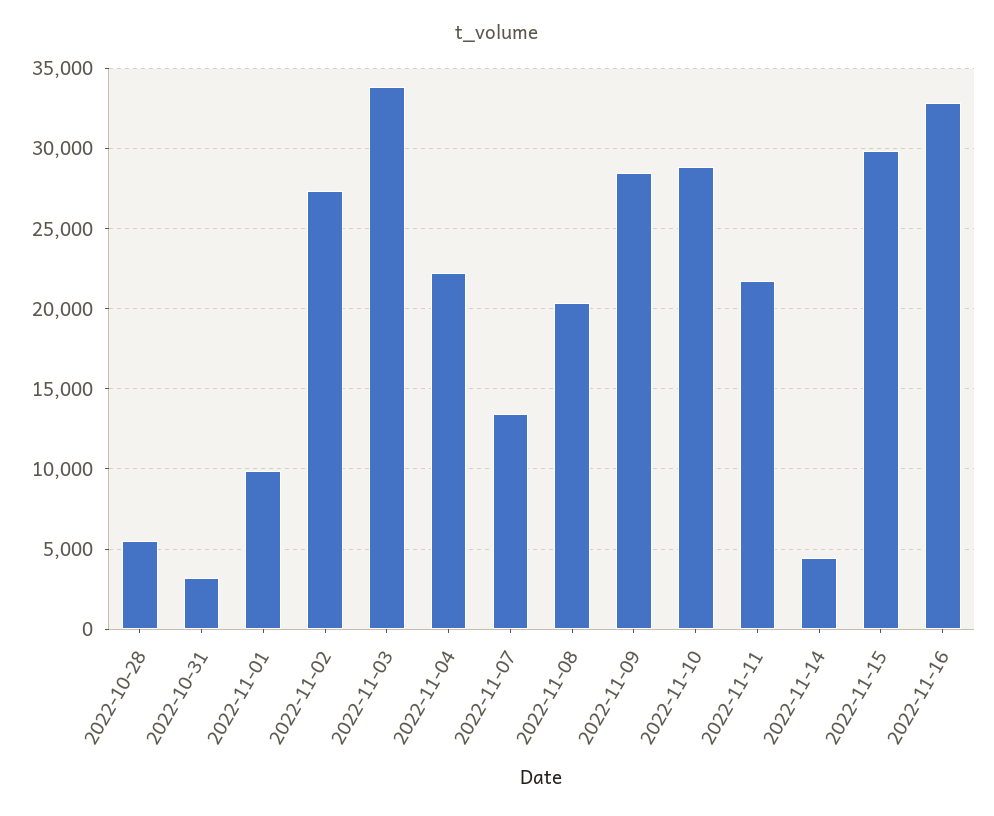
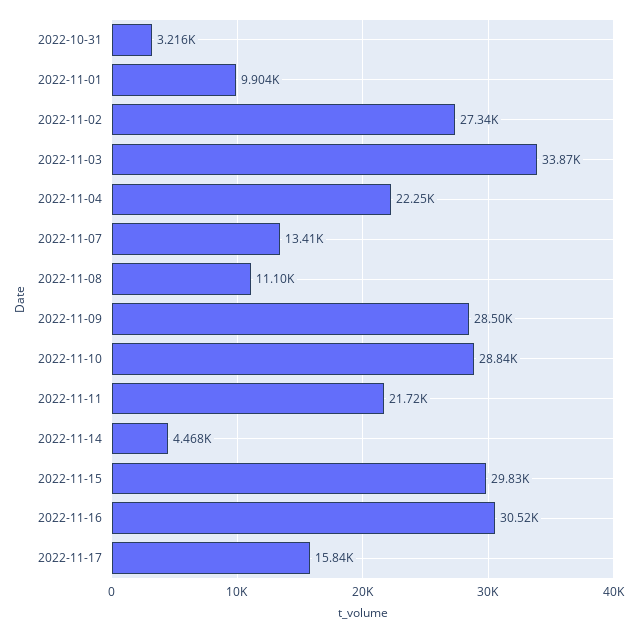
2022-10-28: 5500 -> none
2022-11-08: 20500 -> 11100
2022-11-16: 33000 -> 30520
2022-11-17: none -> 15840

